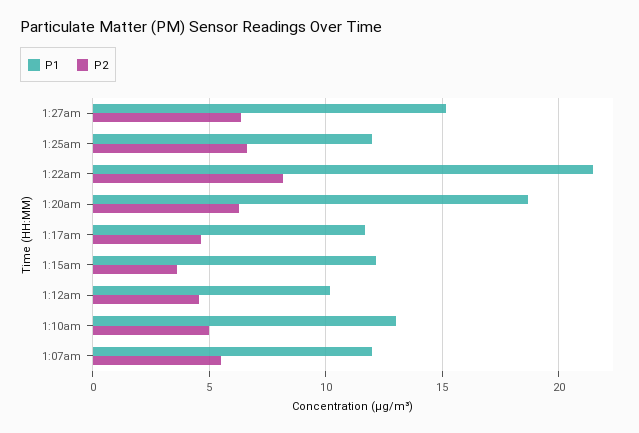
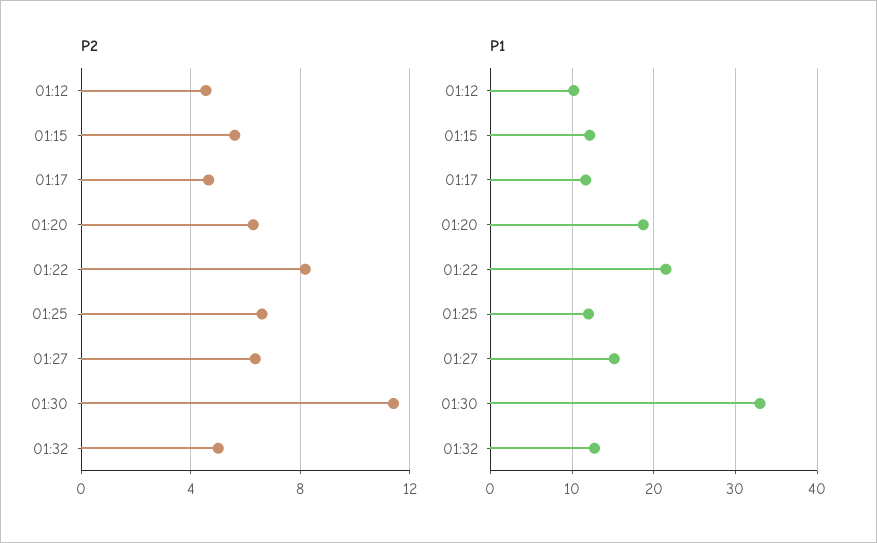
P2, 1:15am: 3.5 -> 5.5
P1, 1:10am: 13 -> none
P2, 1:10am: 5 -> none
P1, 1:07am: 12 -> none
P2, 1:07am: 5.5 -> none
P2, 01:30: none -> 11.5
P2, 01:32: none -> 5
P1, 01:30: none -> 33
P1, 01:32: none -> 13

